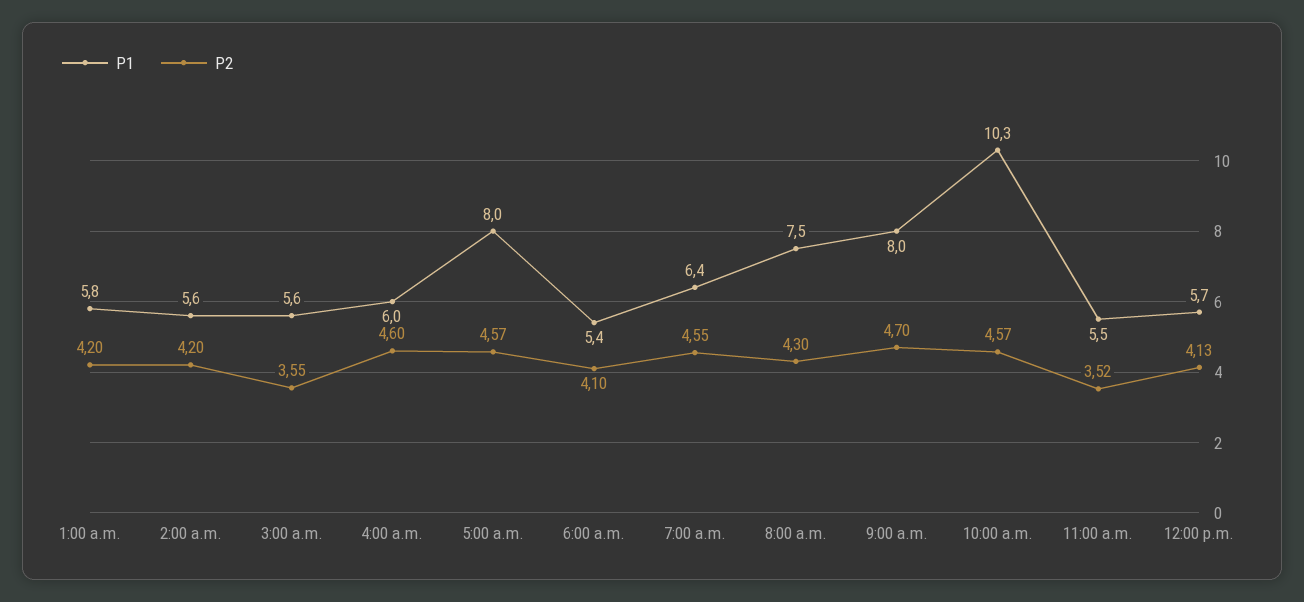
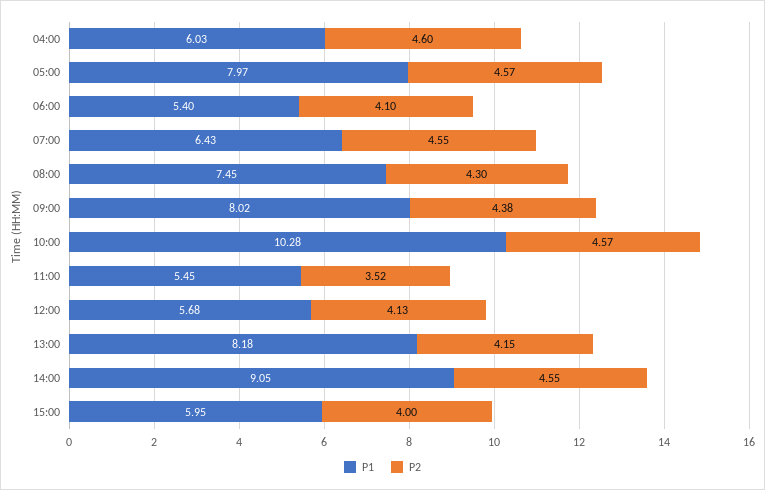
P1, 1:00 a.m.: 5.8 -> none
P2, 1:00 a.m.: 4.2 -> none
P1, 2:00 a.m.: 5.6 -> none
P2, 2:00 a.m.: 4.2 -> none
P1, 3:00 a.m.: 5.6 -> none
P2, 3:00 a.m.: 3.55 -> none
P2, 9:00 a.m.: 4.7 -> 4.38
P1, 13:00: none -> 8.18
P2, 13:00: none -> 4.15
P1, 14:00: none -> 9.05
P2, 14:00: none -> 4.55
P1, 15:00: none -> 5.95
P2, 15:00: none -> 4

